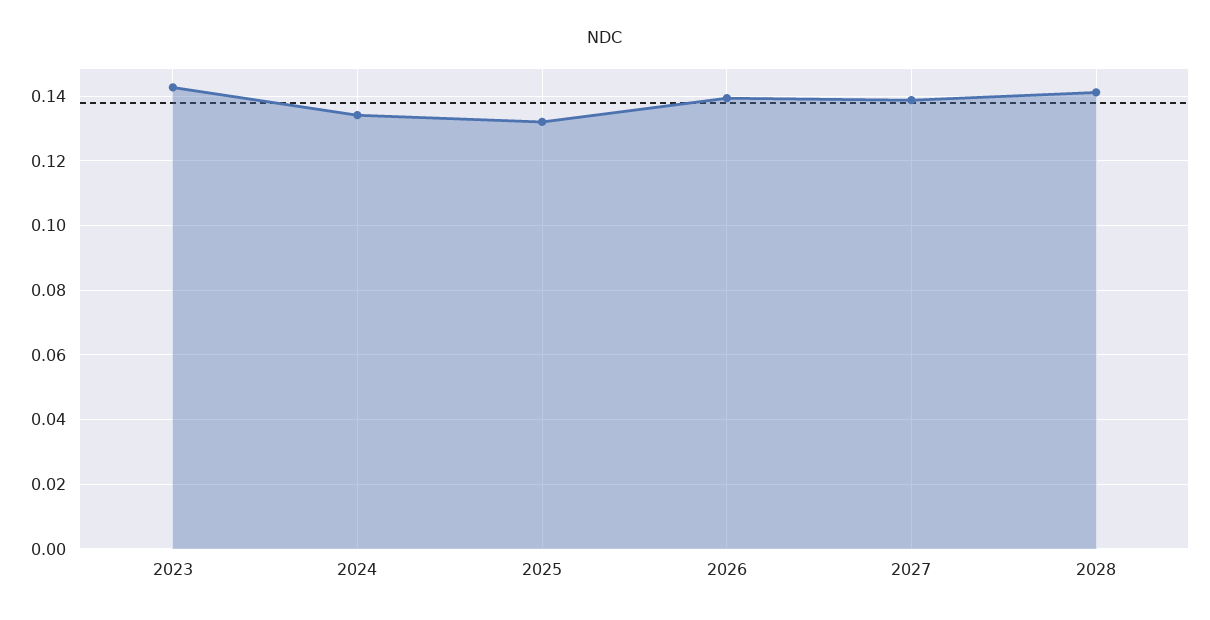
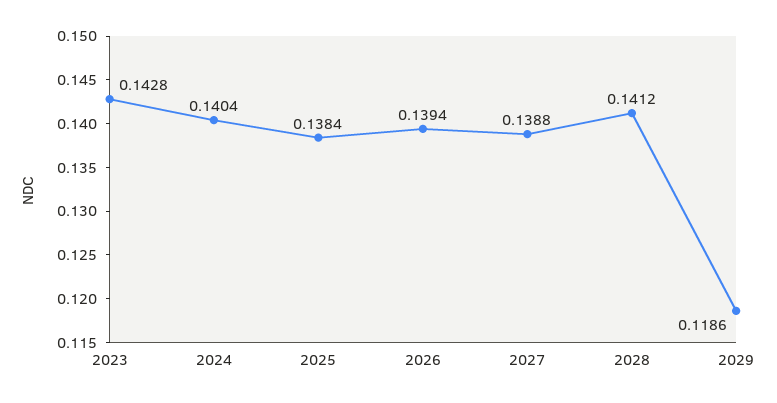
2024: 0.134 -> 0.1404
2025: 0.132 -> 0.1384
2029: none -> 0.1186

